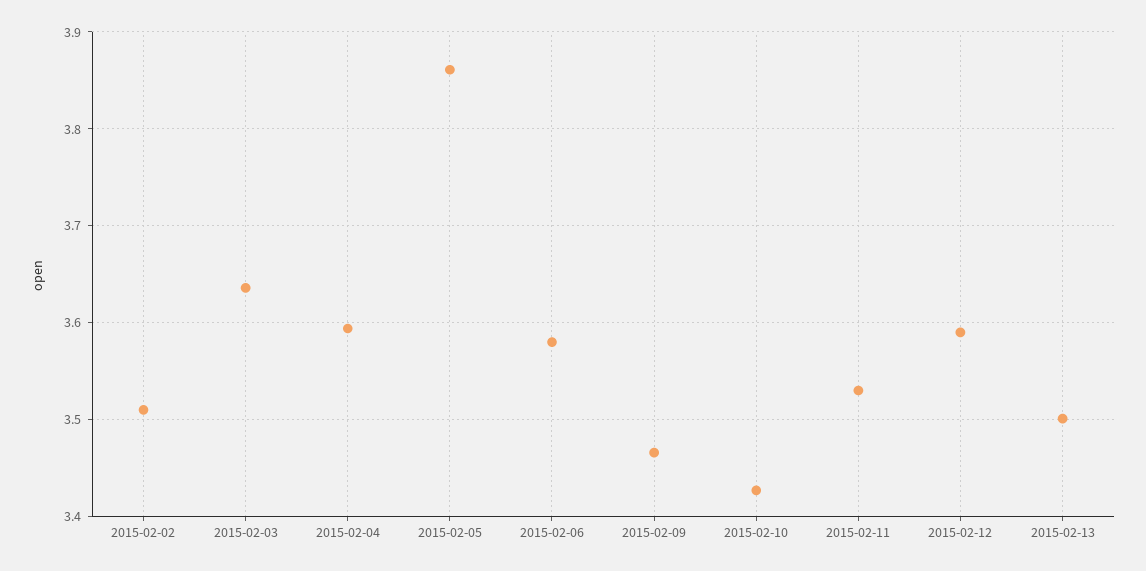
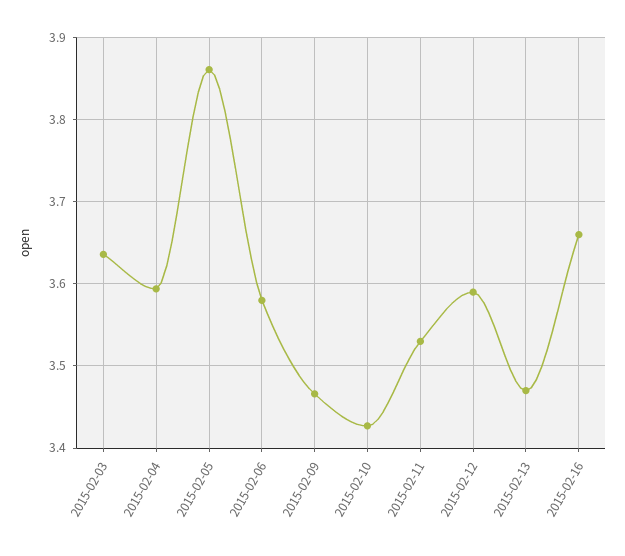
2015-02-02: 3.51 -> none
2015-02-13: 3.5 -> 3.47
2015-02-16: none -> 3.66

